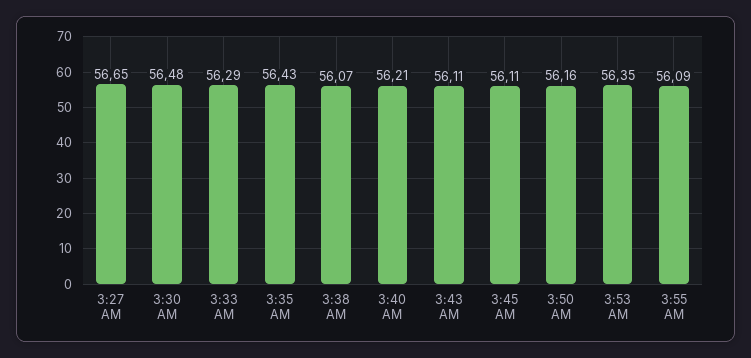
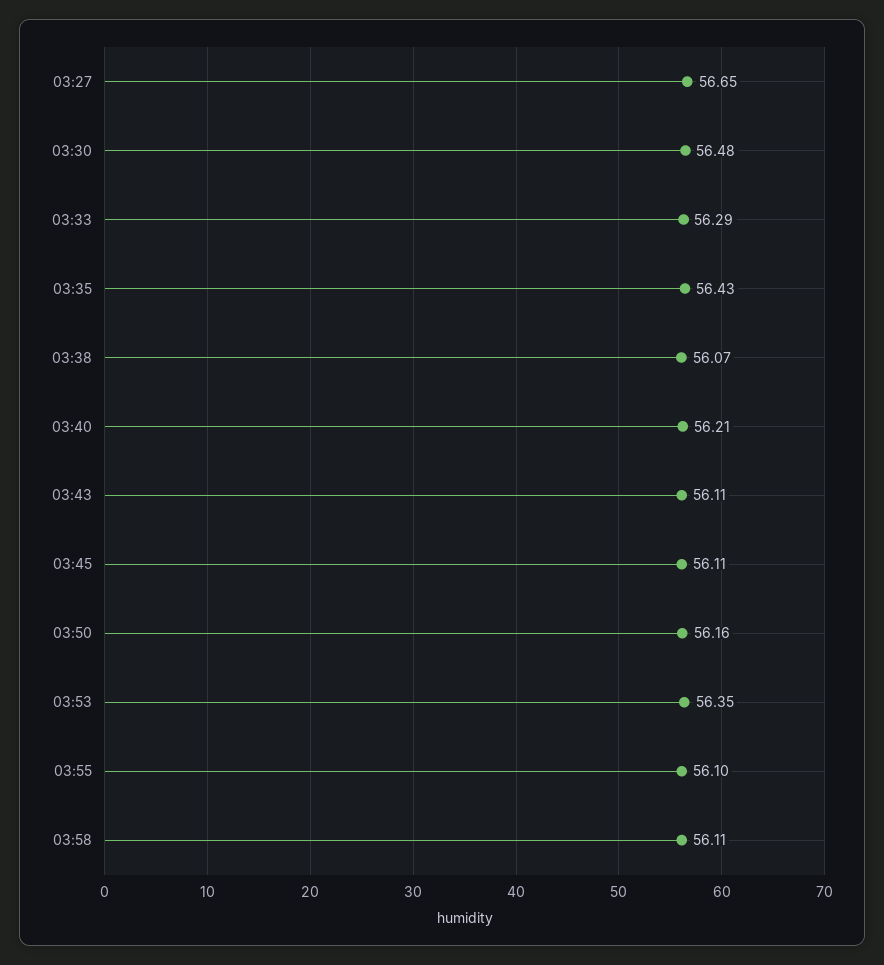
3:55 AM: 56.09 -> 56.1
03:58: none -> 56.11

